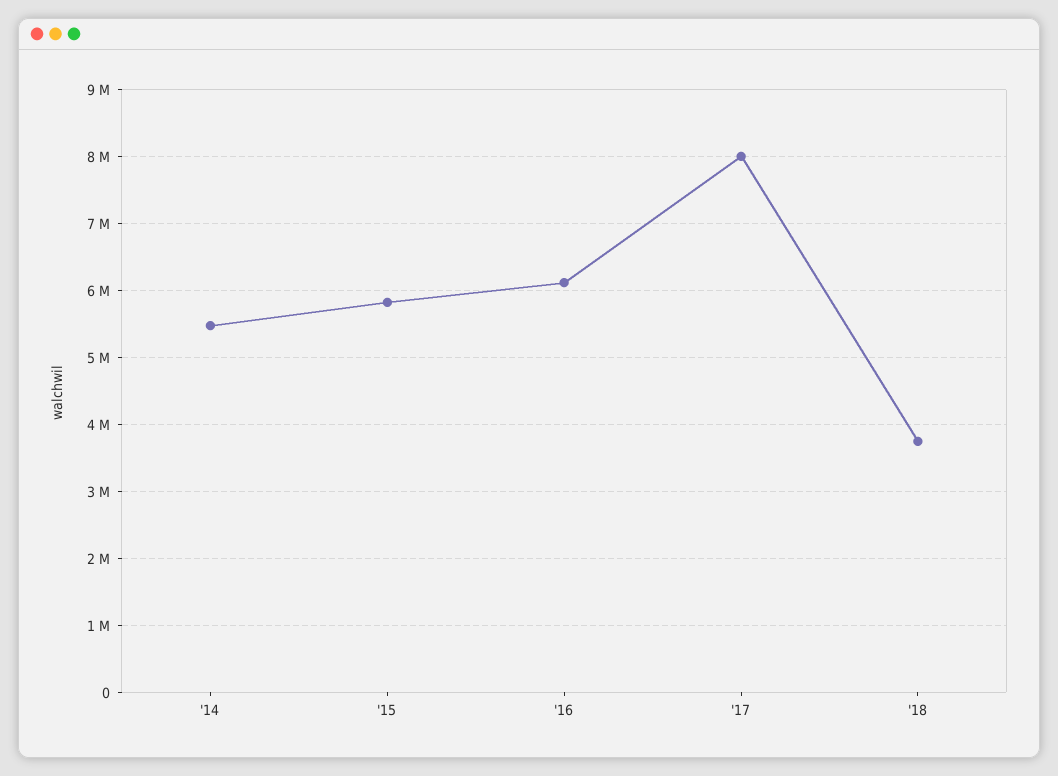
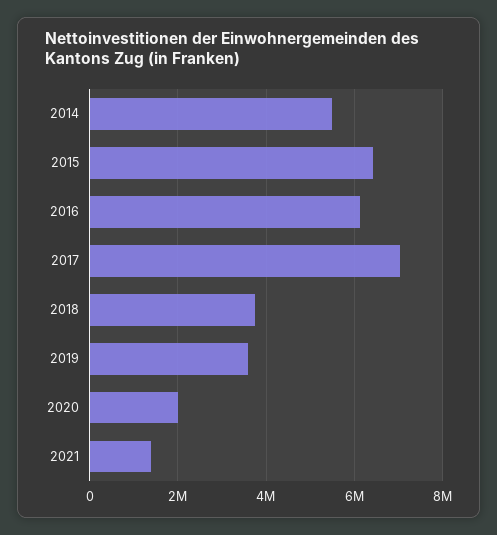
'15: 5800000 -> 6400000
'17: 8000000 -> 7000000
2019: none -> 3600000
2020: none -> 2000000
2021: none -> 1400000

